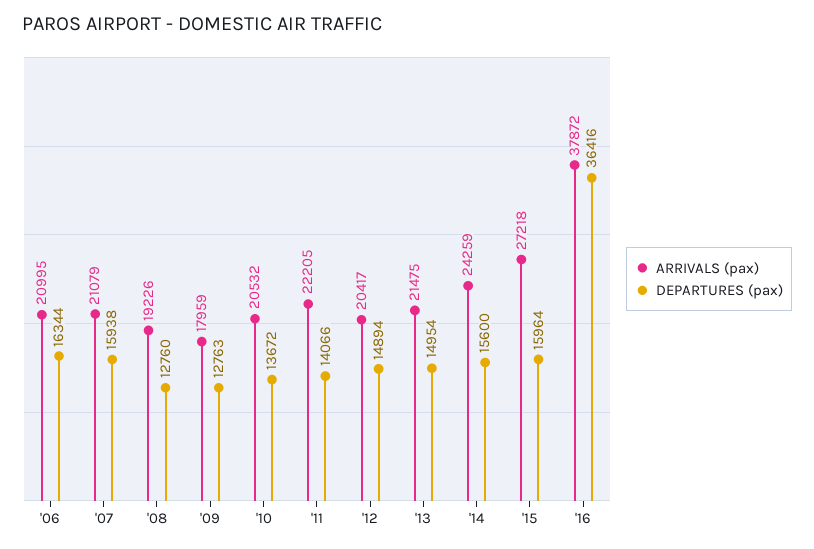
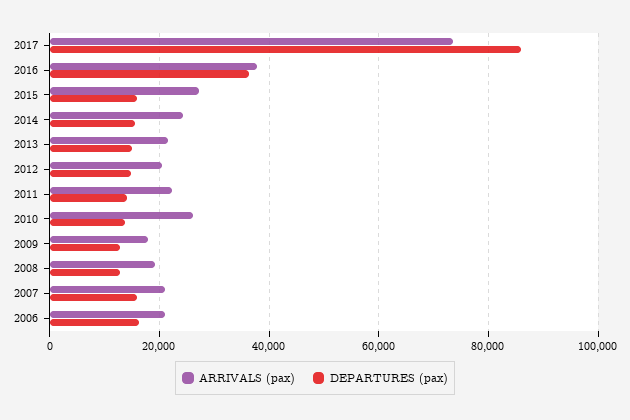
ARRIVALS (pax), '10: 20532 -> 26000
ARRIVALS (pax), 2017: none -> 74000
DEPARTURES (pax), 2017: none -> 86000

